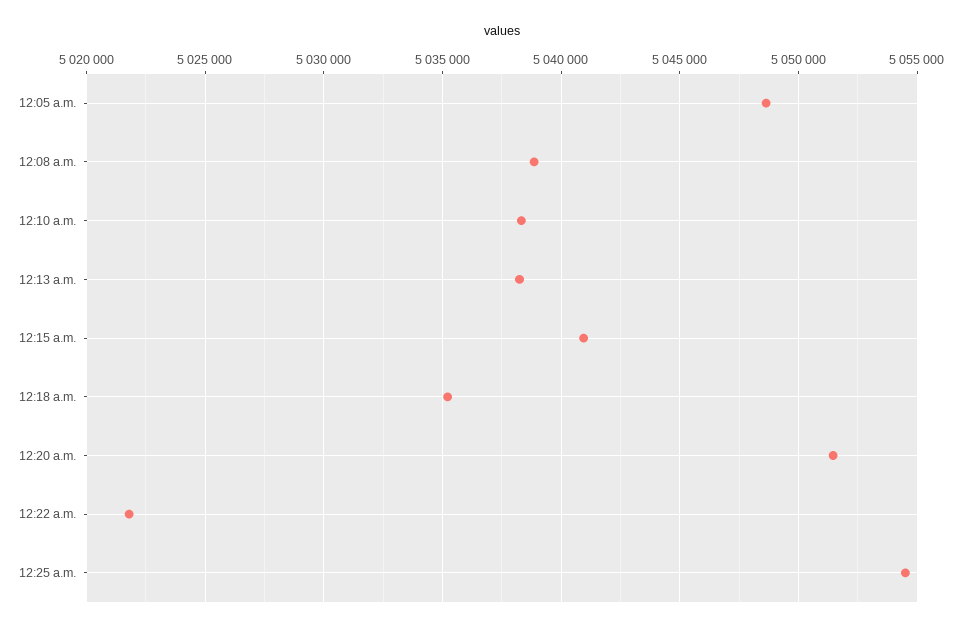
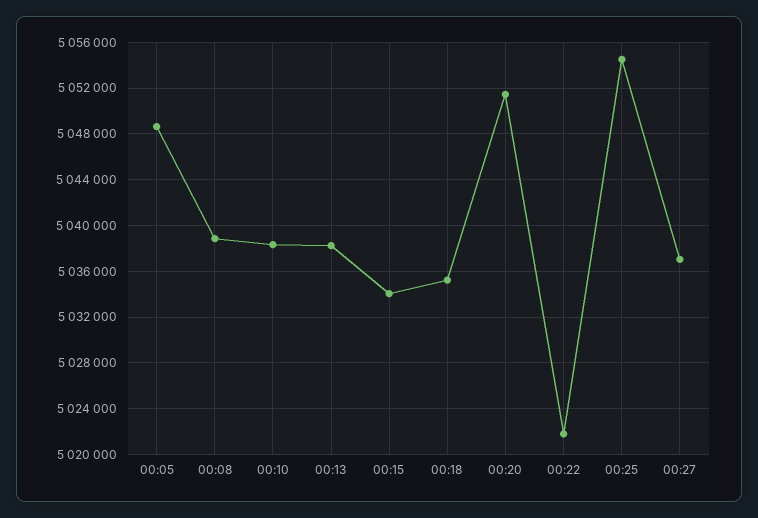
12:15 a.m.: 5041000 -> 5034000
00:27: none -> 5037000

